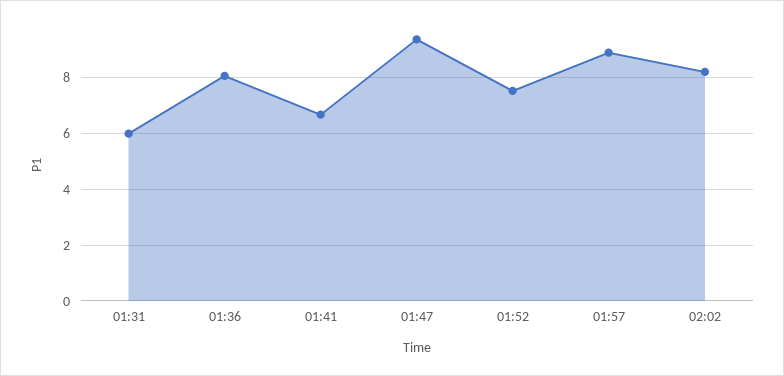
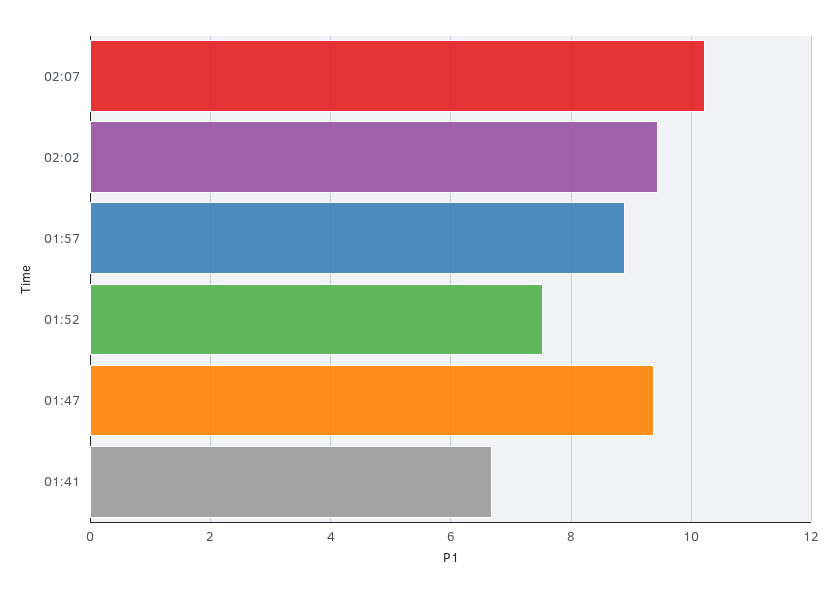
01:31: 6 -> none
01:36: 8 -> none
02:02: 8.25 -> 9.4
02:07: none -> 10.2

